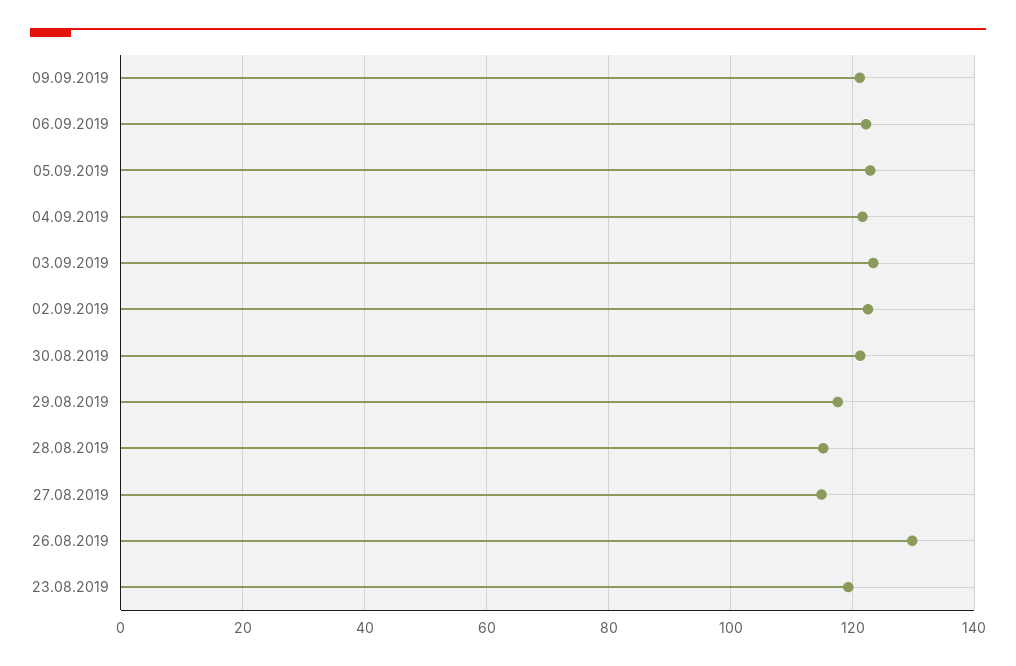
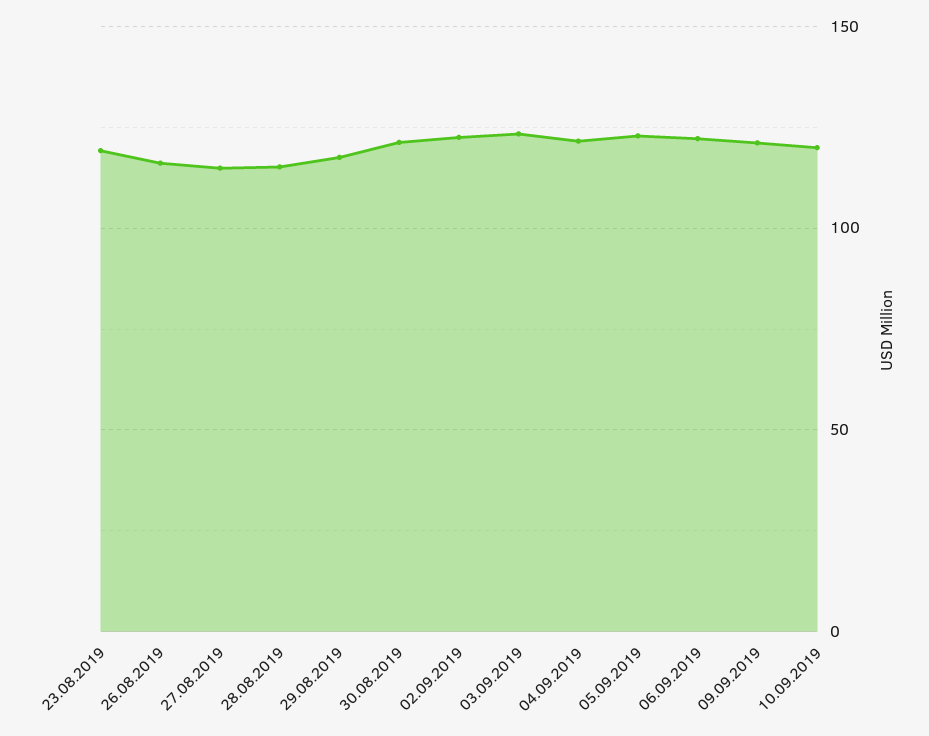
26.08.2019: 130 -> 115
10.09.2019: none -> 120

